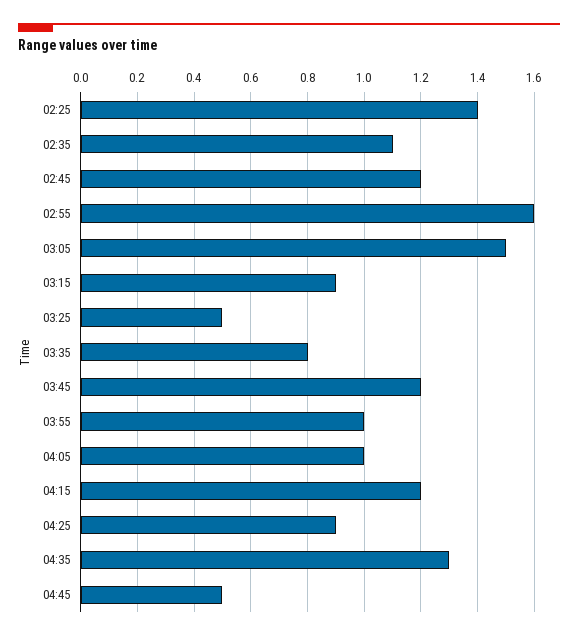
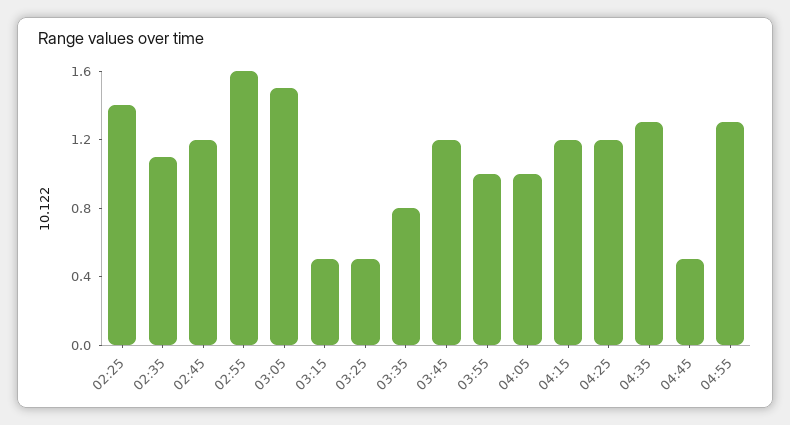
03:15: 0.9 -> 0.5
04:25: 0.9 -> 1.2
04:55: none -> 1.3

